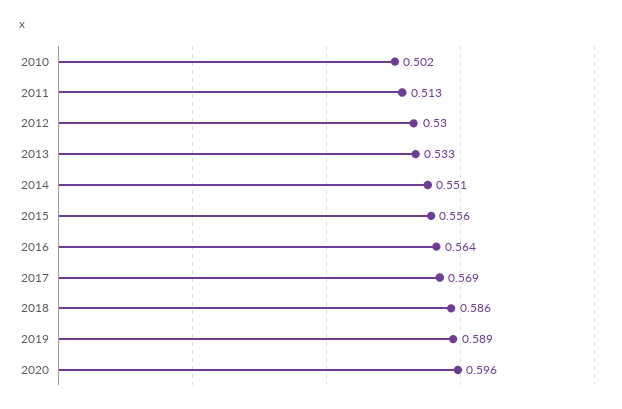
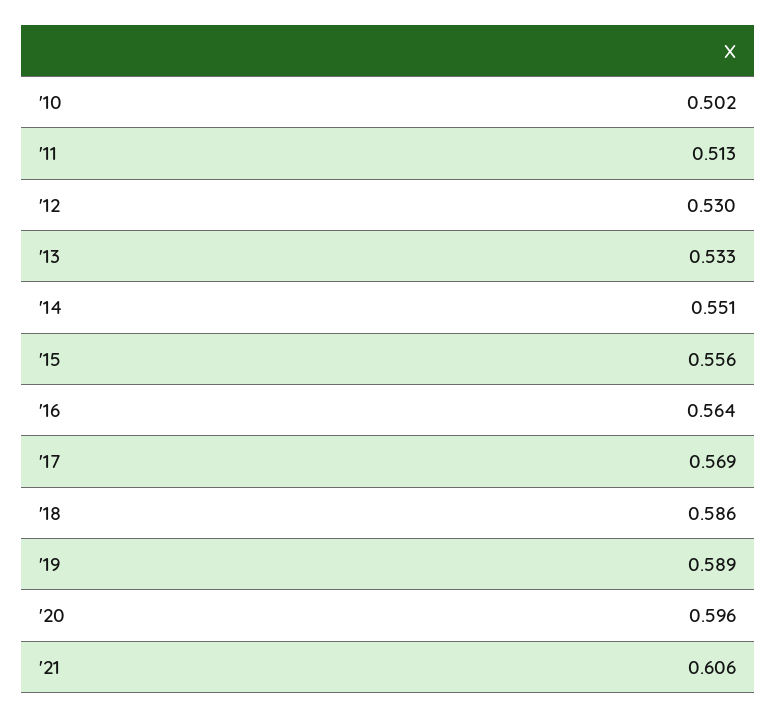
'21: none -> 0.606

